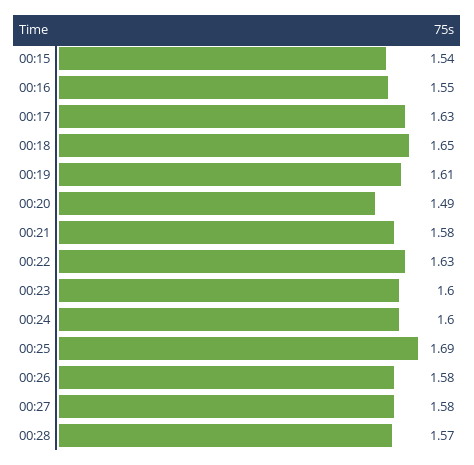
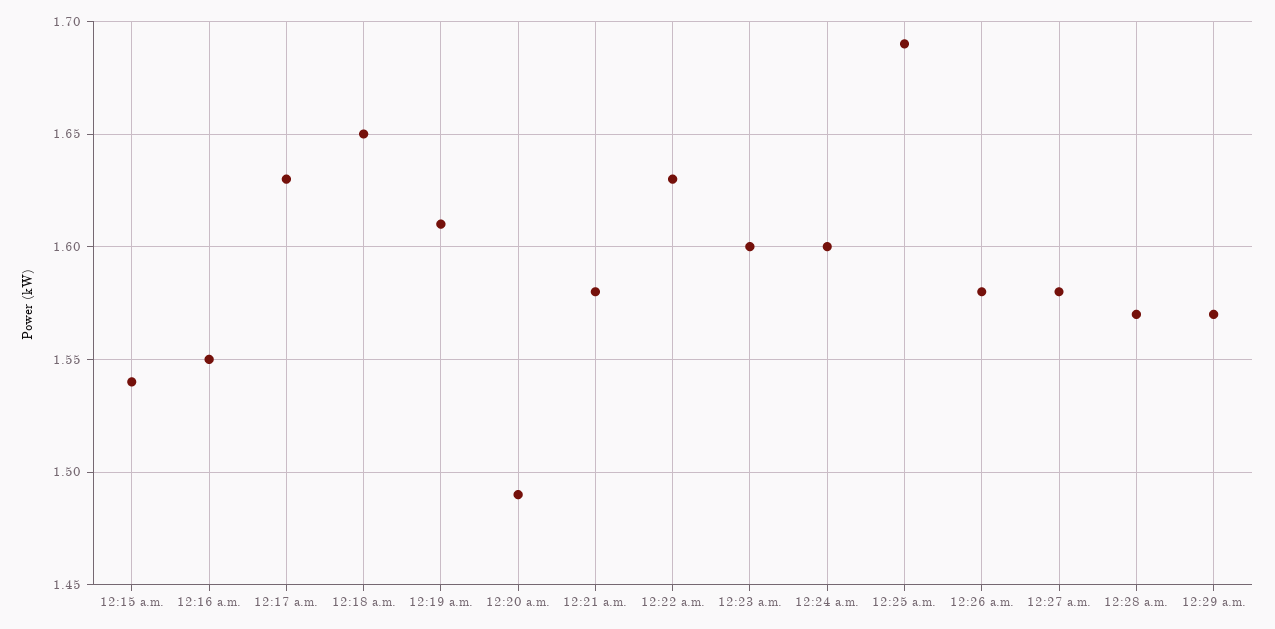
12:29 a.m.: none -> 1.57

